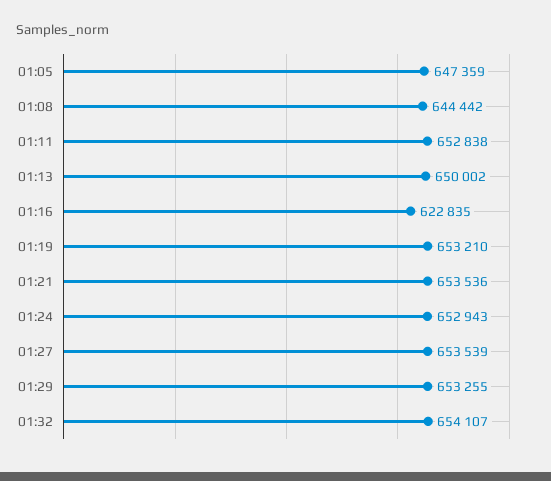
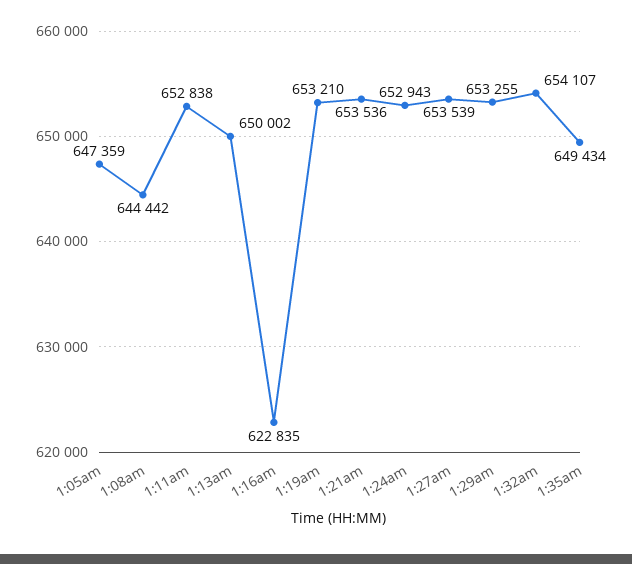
1:35am: none -> 649434

